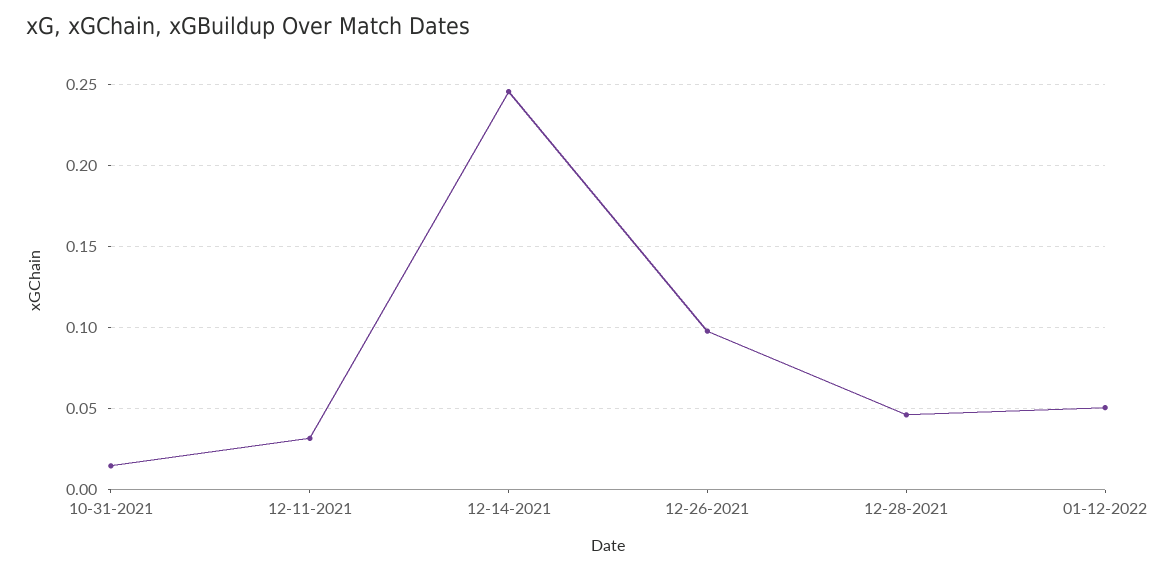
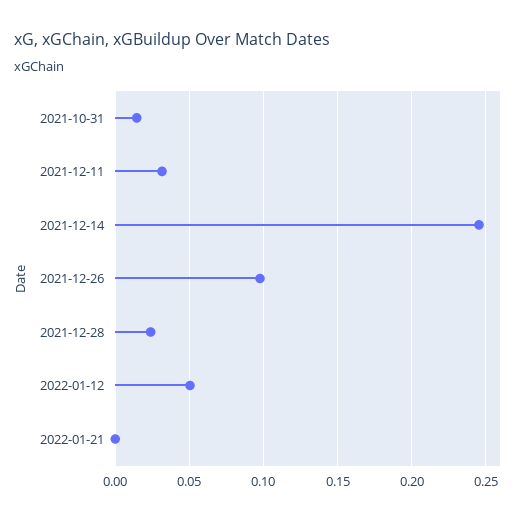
12-28-2021: 0.045 -> 0.025
2022-01-21: none -> 0

